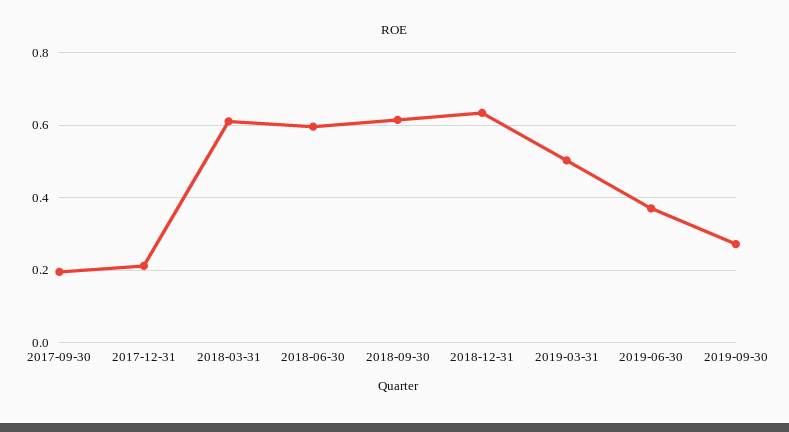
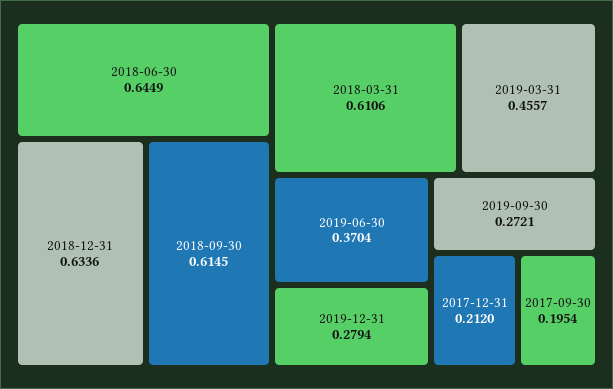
2018-06-30: 0.6 -> 0.6449
2019-03-31: 0.5 -> 0.4557
2019-12-31: none -> 0.2794

